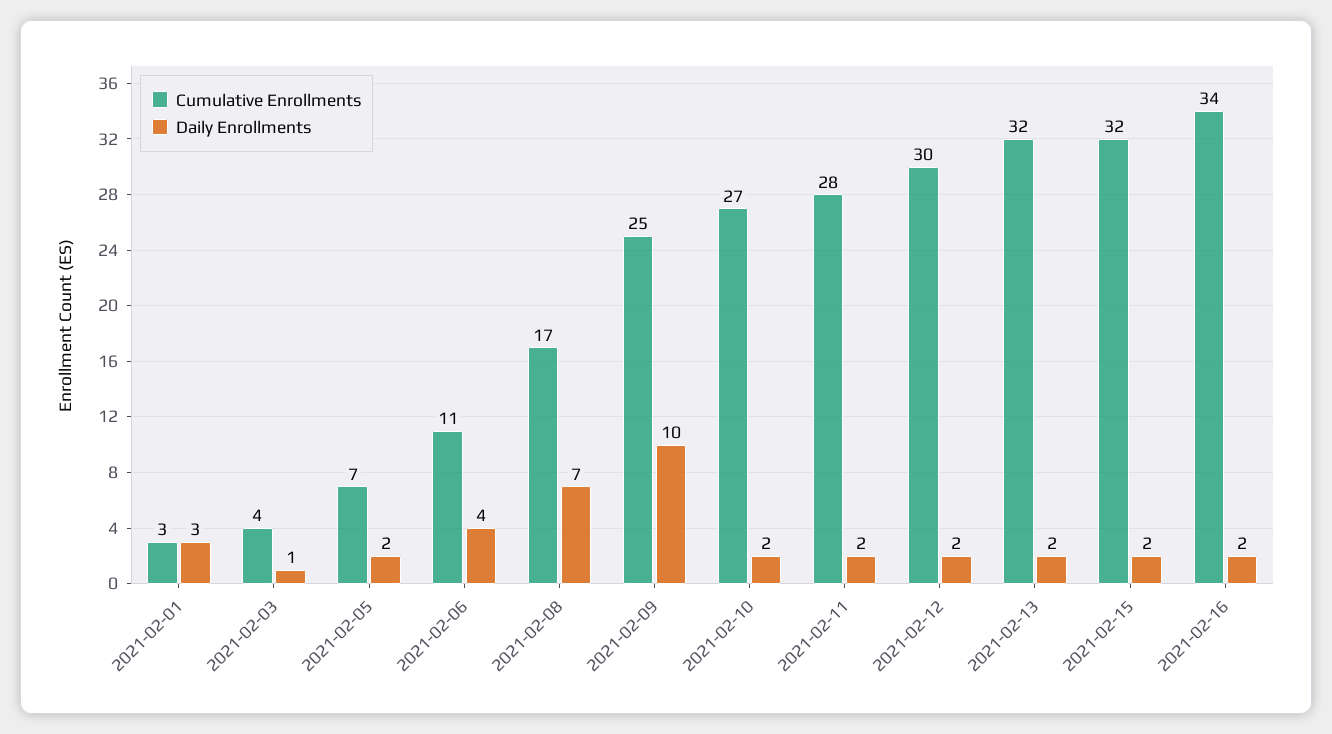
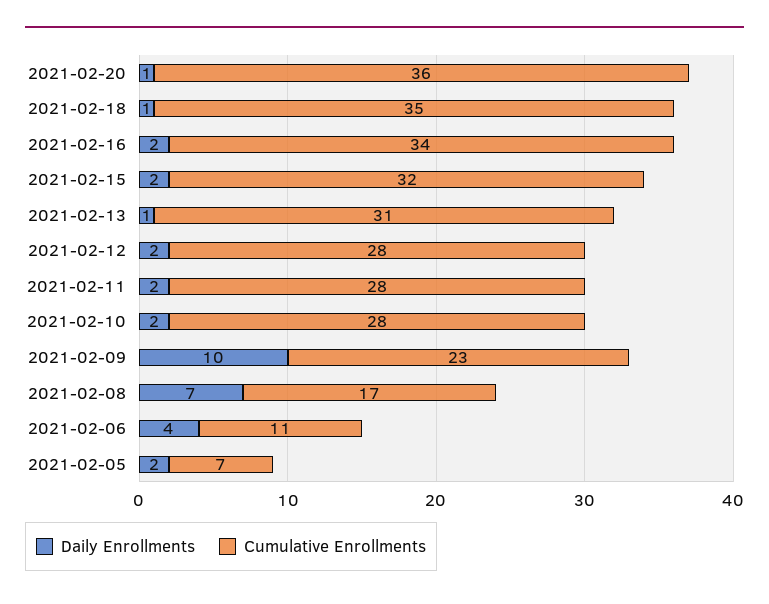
Cumulative Enrollments, 2021-02-01: 3 -> none
Daily Enrollments, 2021-02-01: 3 -> none
Cumulative Enrollments, 2021-02-03: 4 -> none
Daily Enrollments, 2021-02-03: 1 -> none
Cumulative Enrollments, 2021-02-09: 25 -> 23
Cumulative Enrollments, 2021-02-10: 27 -> 28
Cumulative Enrollments, 2021-02-12: 30 -> 28
Cumulative Enrollments, 2021-02-13: 32 -> 31
Daily Enrollments, 2021-02-13: 2 -> 1
Daily Enrollments, 2021-02-20: none -> 1
Cumulative Enrollments, 2021-02-20: none -> 36
Daily Enrollments, 2021-02-18: none -> 1
Cumulative Enrollments, 2021-02-18: none -> 35

